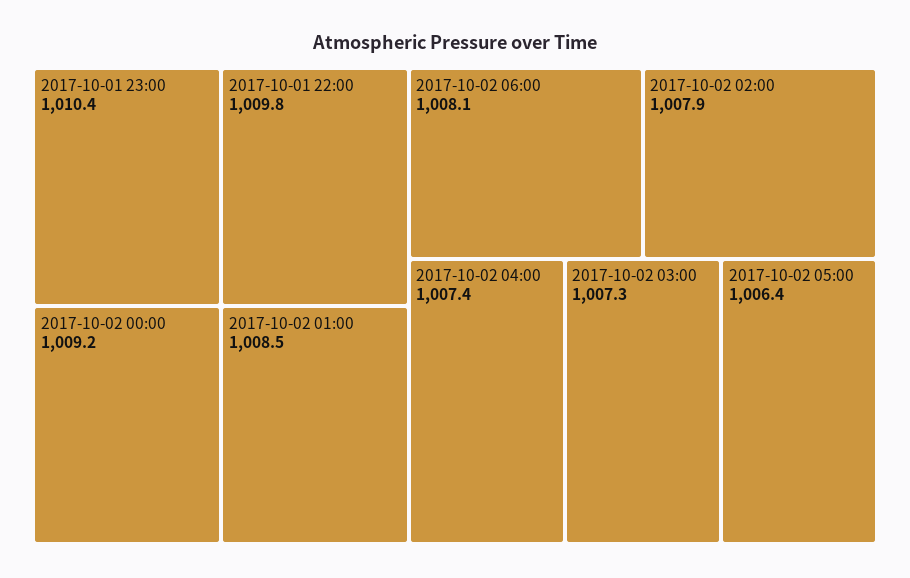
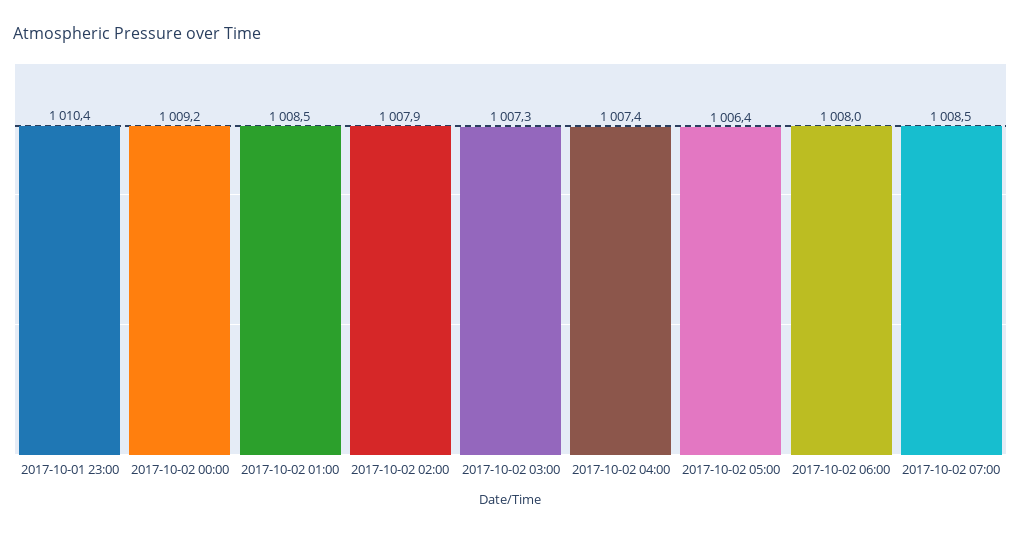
2017-10-01 22:00: 1009.8 -> none
2017-10-02 06:00: 1008.1 -> 1008
2017-10-02 07:00: none -> 1008.5

